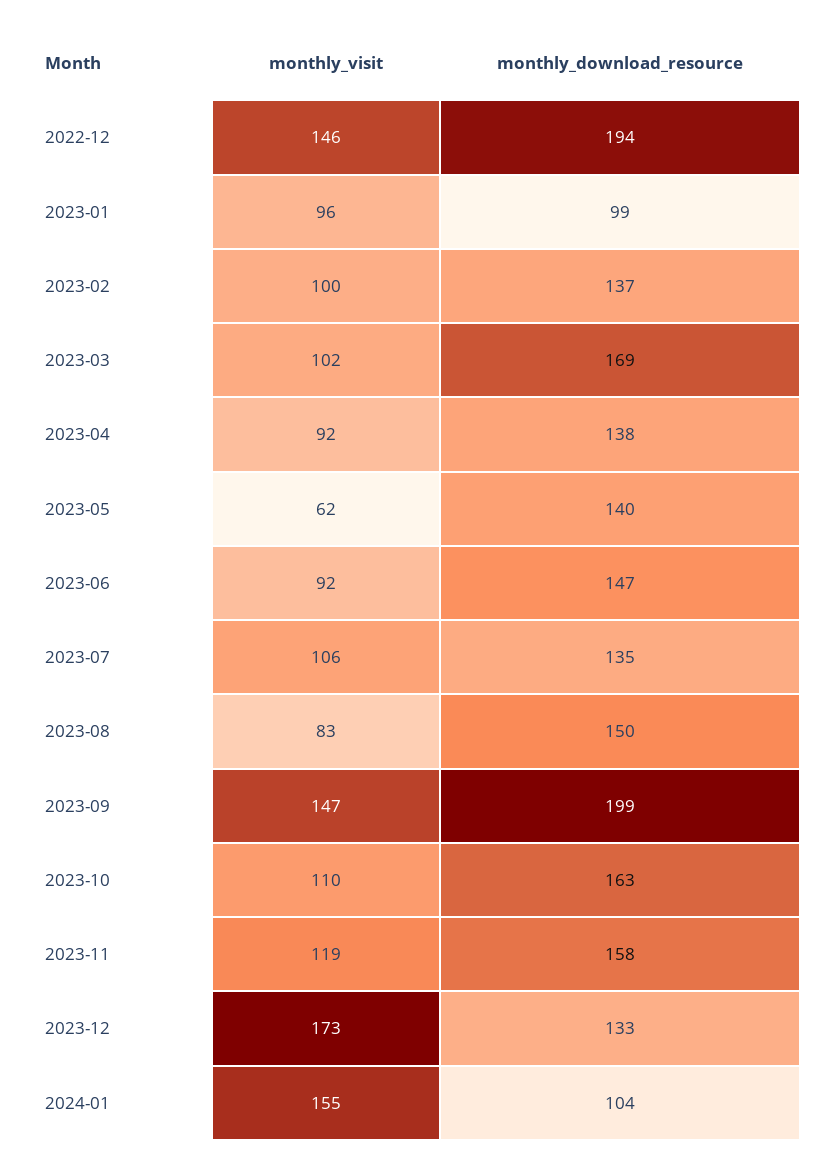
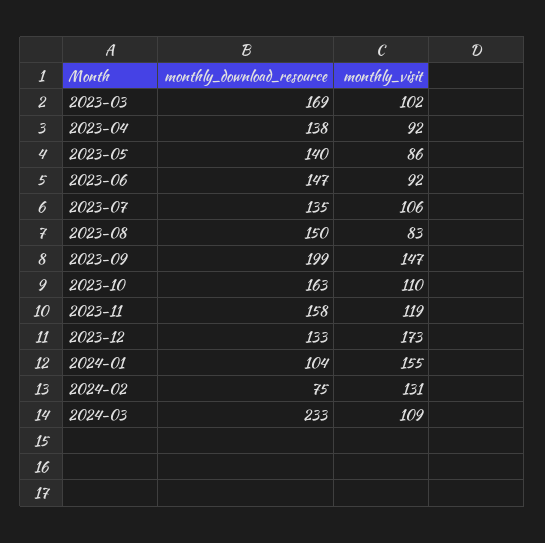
monthly_visit, 2022-12: 146 -> none
monthly_download_resource, 2022-12: 194 -> none
monthly_visit, 2023-01: 96 -> none
monthly_download_resource, 2023-01: 99 -> none
monthly_visit, 2023-02: 100 -> none
monthly_download_resource, 2023-02: 137 -> none
monthly_visit, 2023-05: 62 -> 86
monthly_download_resource, 2024-02: none -> 75
monthly_visit, 2024-02: none -> 131
monthly_download_resource, 2024-03: none -> 233
monthly_visit, 2024-03: none -> 109

